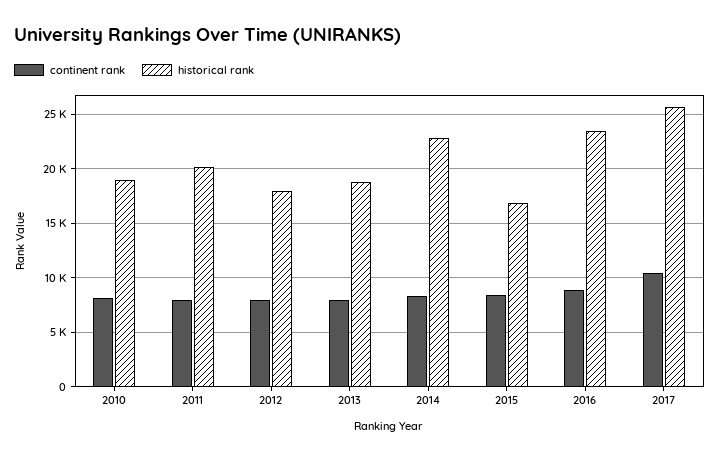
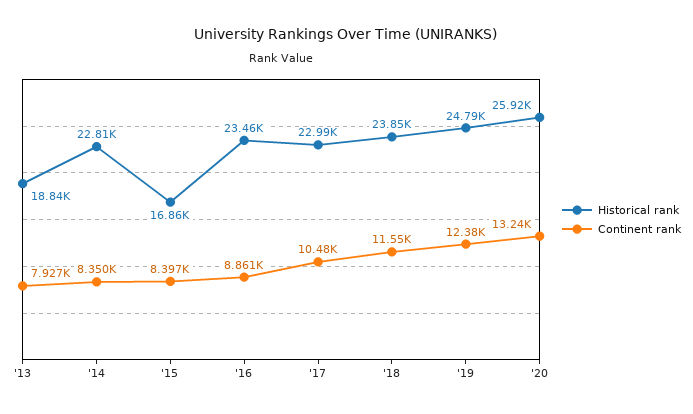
continent rank, 2010: 8000 -> none
historical rank, 2010: 19000 -> none
continent rank, 2011: 8000 -> none
historical rank, 2011: 20000 -> none
continent rank, 2012: 8000 -> none
historical rank, 2012: 18000 -> none
historical rank, 2017: 26000 -> 22990
historical rank, '18: none -> 23850
continent rank, '18: none -> 11550
historical rank, '19: none -> 24790
continent rank, '19: none -> 12380
historical rank, '20: none -> 25920
continent rank, '20: none -> 13240

